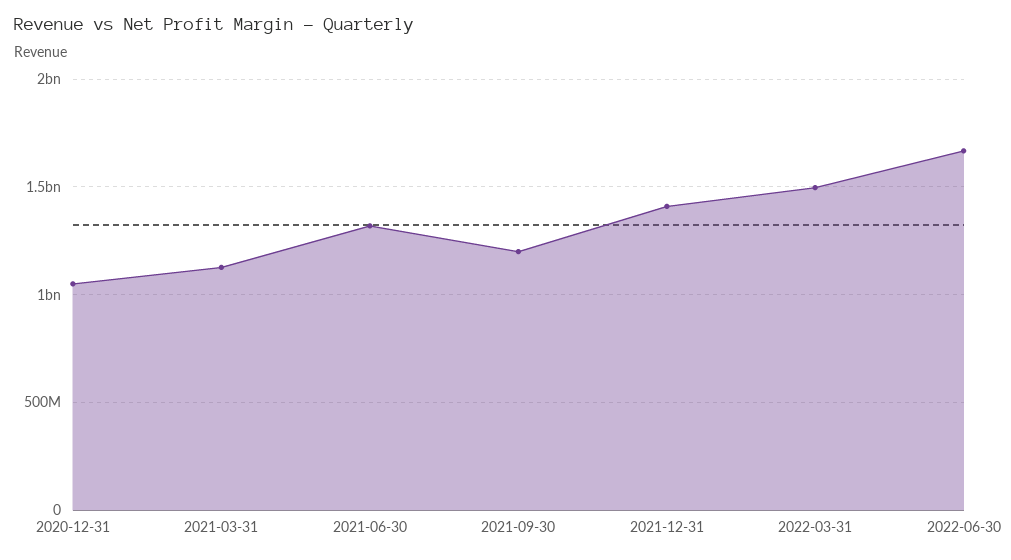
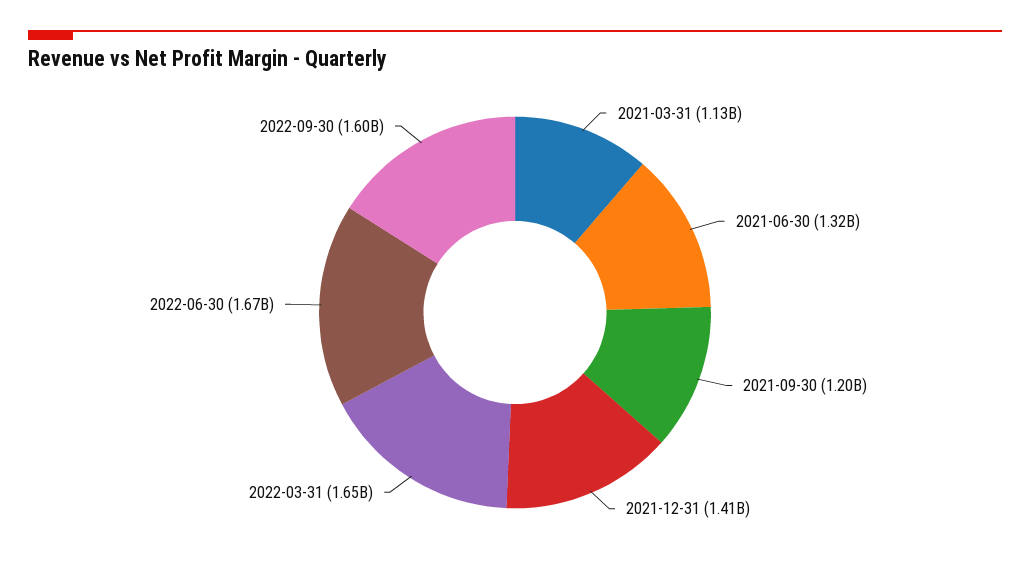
2020-12-31: 1050000000 -> none
2022-03-31: 1500000000 -> 1650000000
2022-09-30: none -> 1600000000

